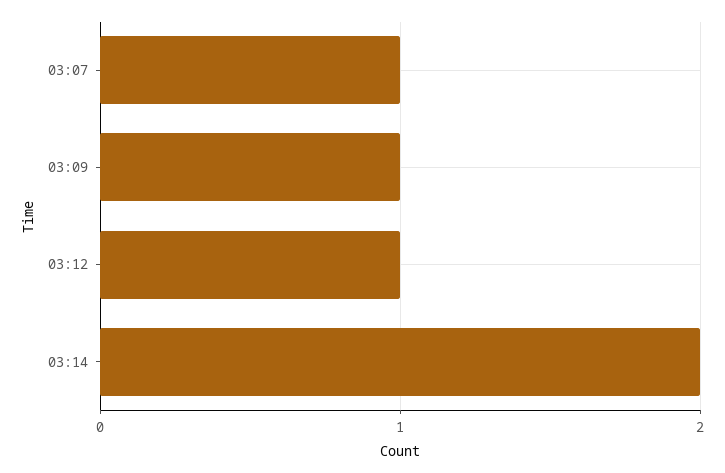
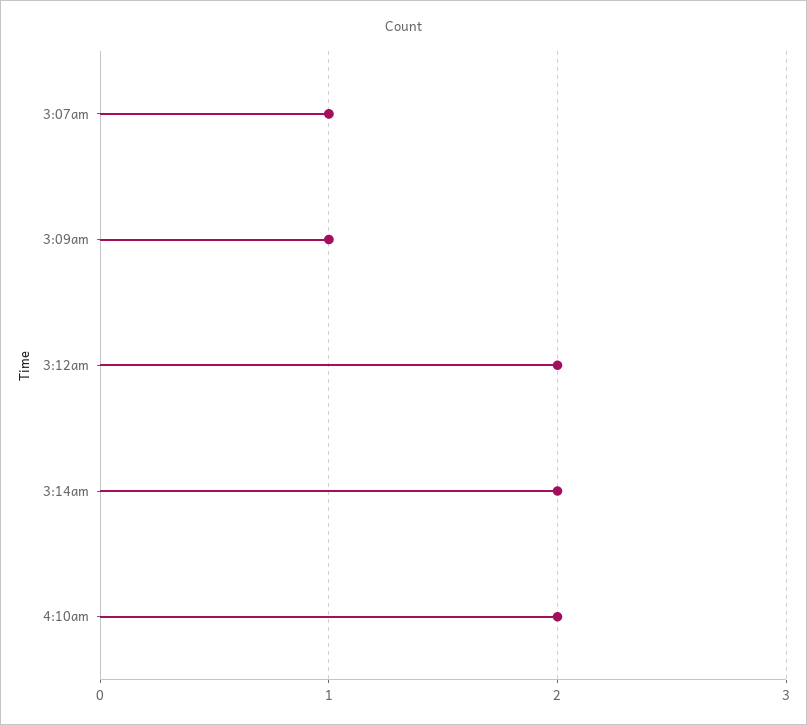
03:12: 1 -> 2
4:10am: none -> 2

